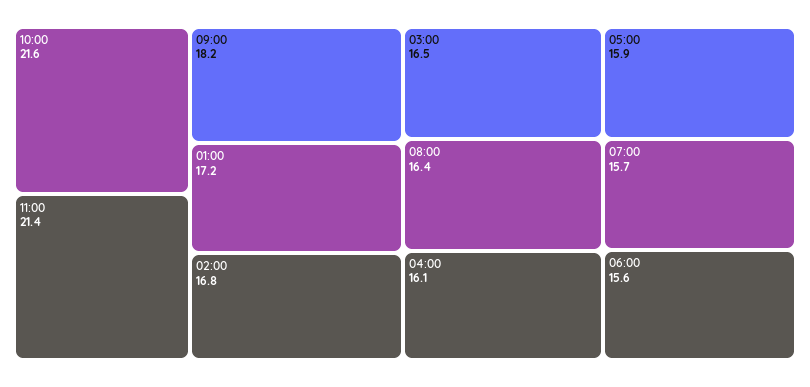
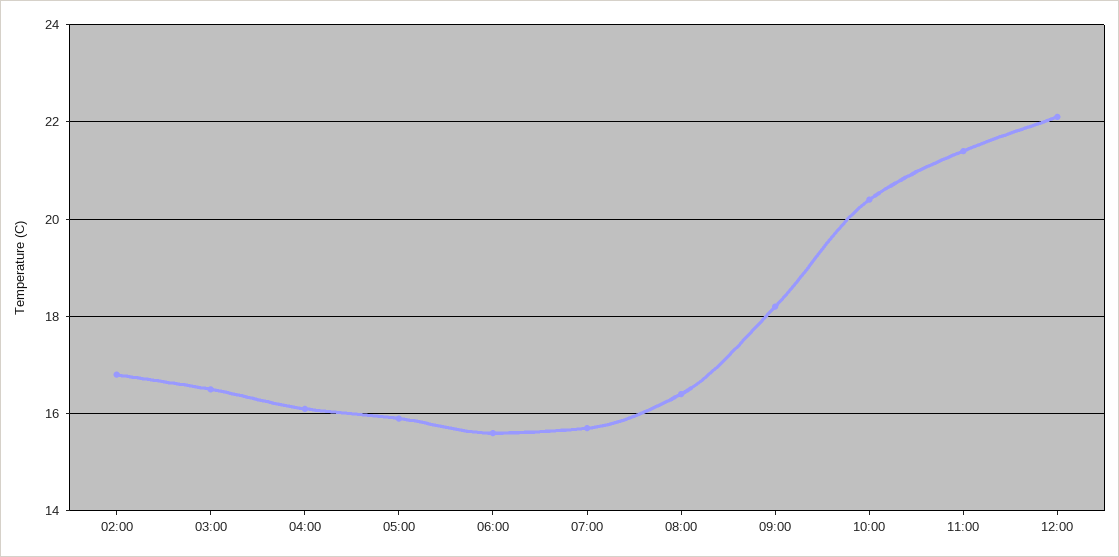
10:00: 21.6 -> 20.5
01:00: 17.2 -> none
12:00: none -> 22

